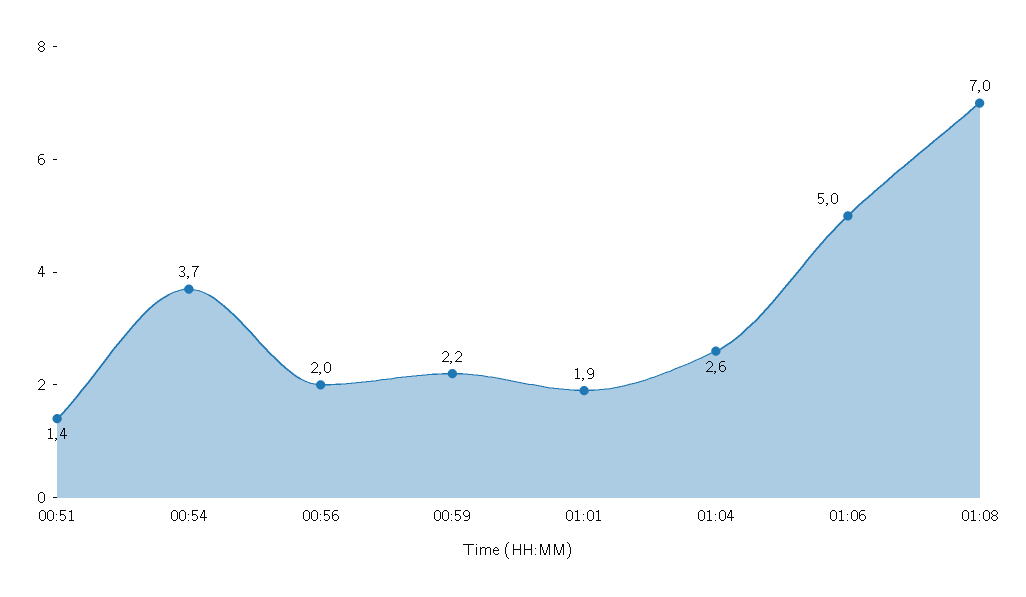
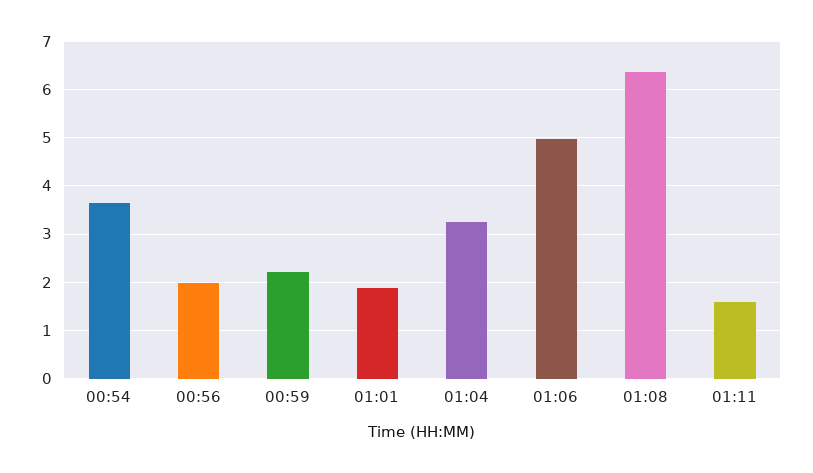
00:51: 1.4 -> none
01:04: 2.6 -> 3.2
01:08: 7 -> 6.4
01:11: none -> 1.6

